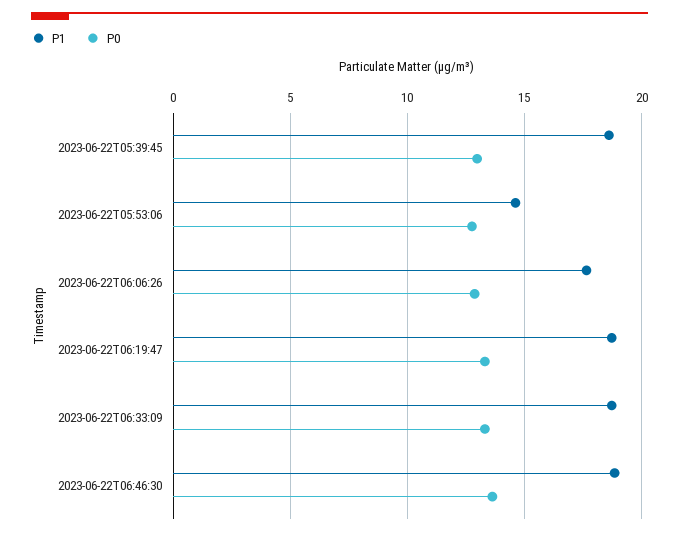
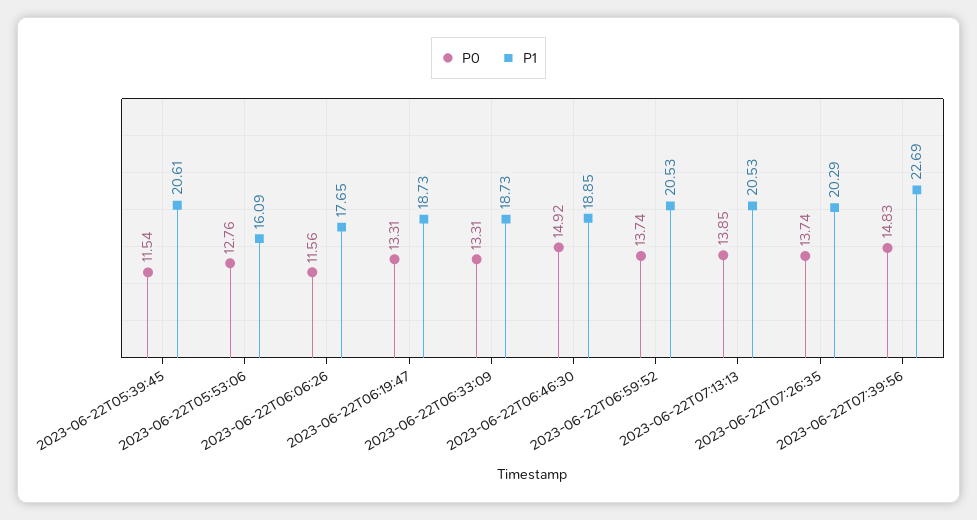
P1, 2023-06-22T05:39:45: 18.5 -> 20.61
P0, 2023-06-22T05:39:45: 13 -> 11.54
P1, 2023-06-22T05:53:06: 14.5 -> 16.09
P0, 2023-06-22T06:06:26: 13 -> 11.56
P0, 2023-06-22T06:46:30: 13.5 -> 14.92
P0, 2023-06-22T06:59:52: none -> 13.74
P1, 2023-06-22T06:59:52: none -> 20.53
P0, 2023-06-22T07:13:13: none -> 13.85
P1, 2023-06-22T07:13:13: none -> 20.53
P0, 2023-06-22T07:26:35: none -> 13.74
P1, 2023-06-22T07:26:35: none -> 20.29
P0, 2023-06-22T07:39:56: none -> 14.83
P1, 2023-06-22T07:39:56: none -> 22.69

